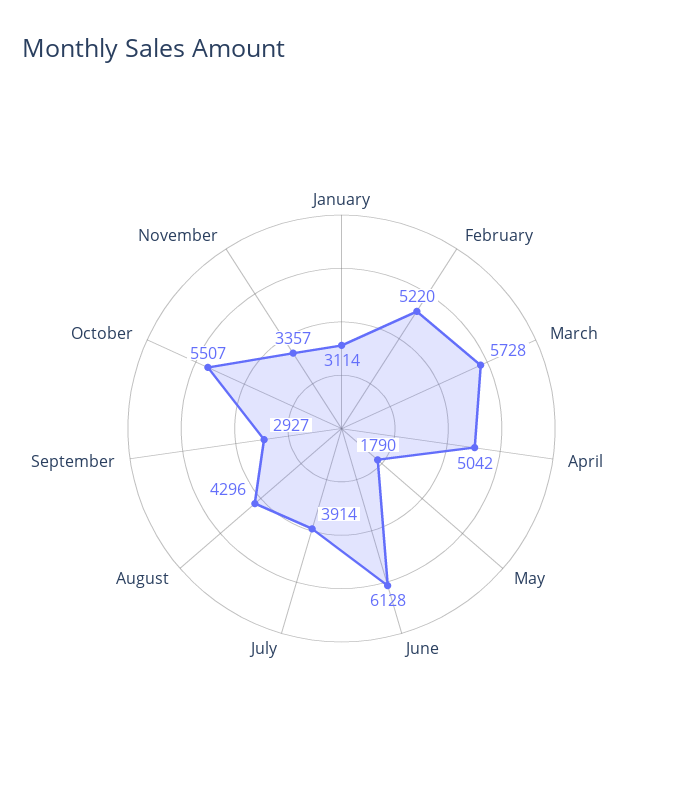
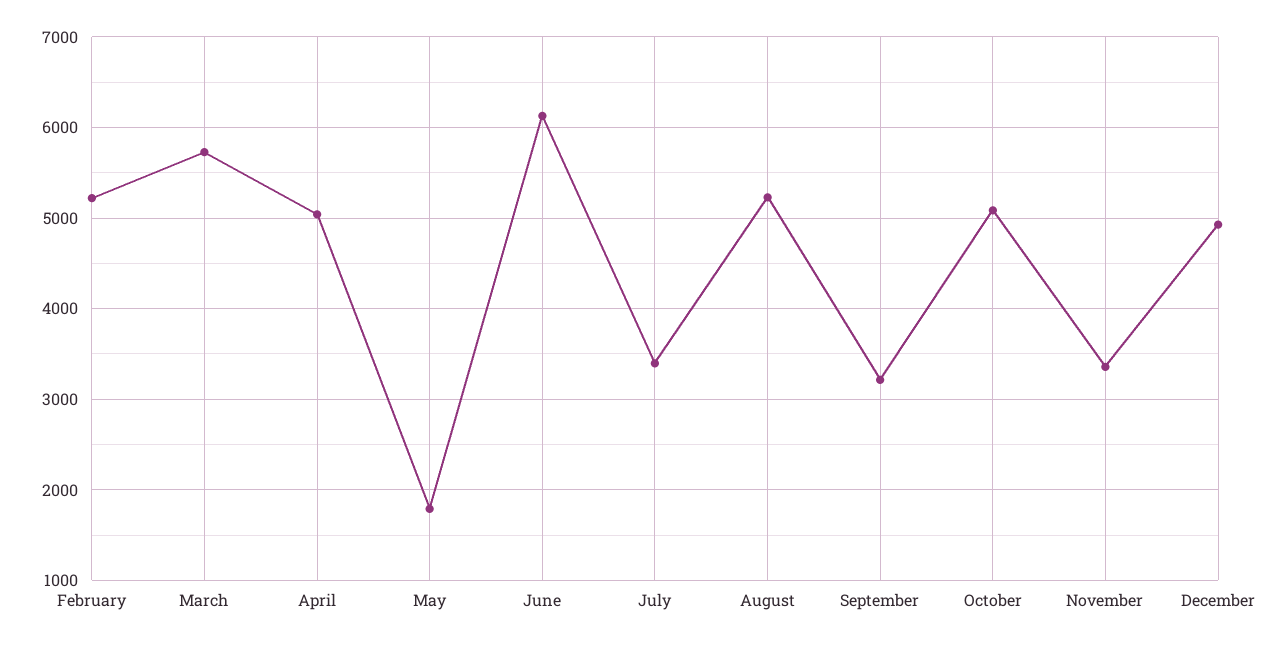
January: 3114 -> none
July: 3914 -> 3400
August: 4296 -> 5200
September: 2927 -> 3200
October: 5507 -> 5100
December: none -> 4900

